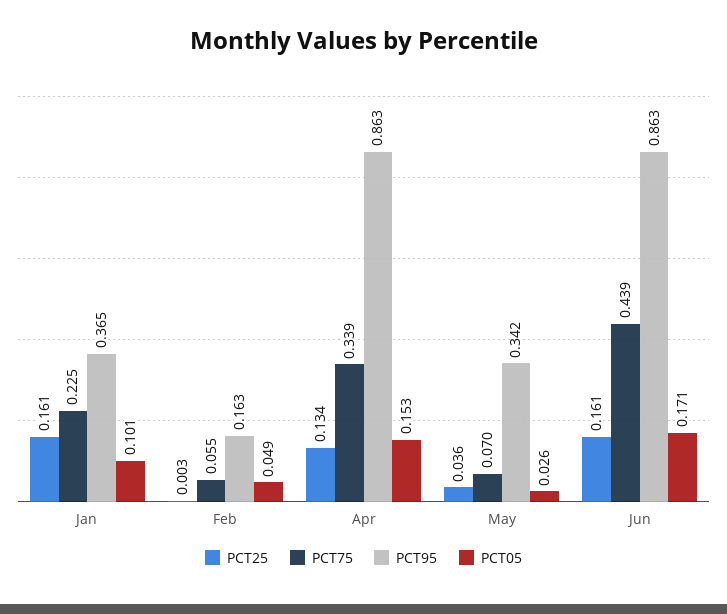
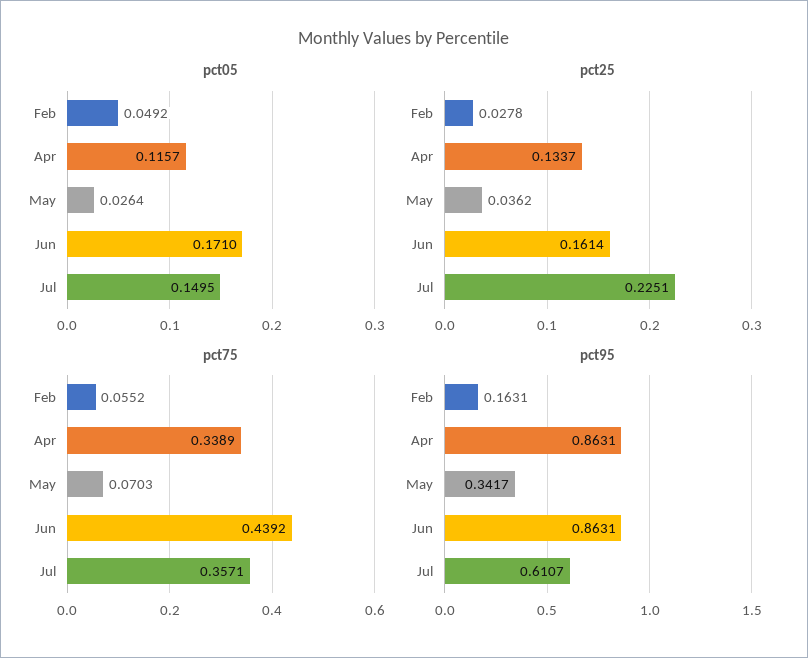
PCT25, Jan: 0.161 -> none
PCT75, Jan: 0.225 -> none
PCT95, Jan: 0.365 -> none
PCT05, Jan: 0.101 -> none
PCT25, Feb: 0.003 -> 0.0278
PCT05, Apr: 0.153 -> 0.1157
PCT05, Jul: none -> 0.1495
PCT25, Jul: none -> 0.2251
PCT75, Jul: none -> 0.3571
PCT95, Jul: none -> 0.6107

